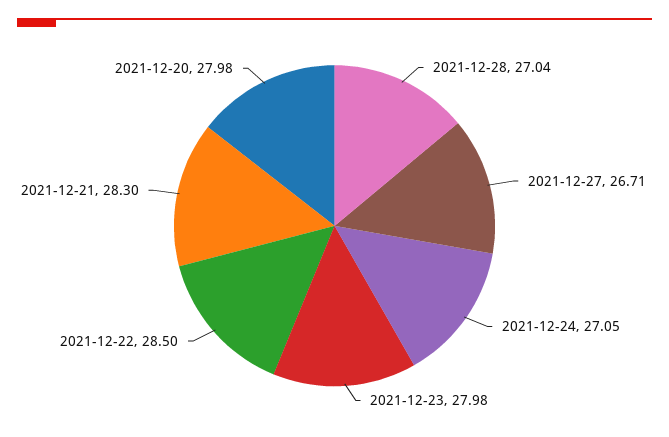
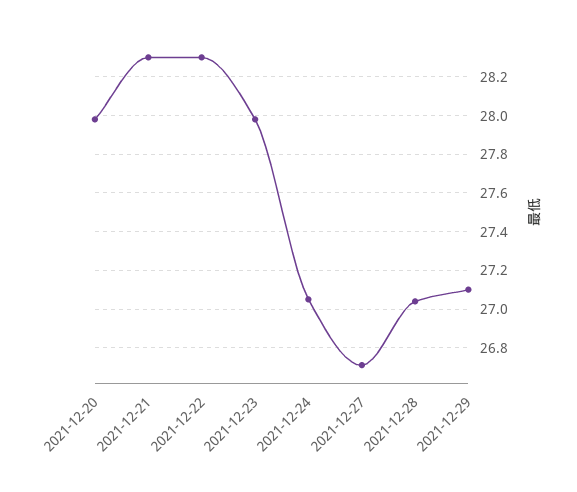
2021-12-22: 28.5 -> 28.3
2021-12-29: none -> 27.1

